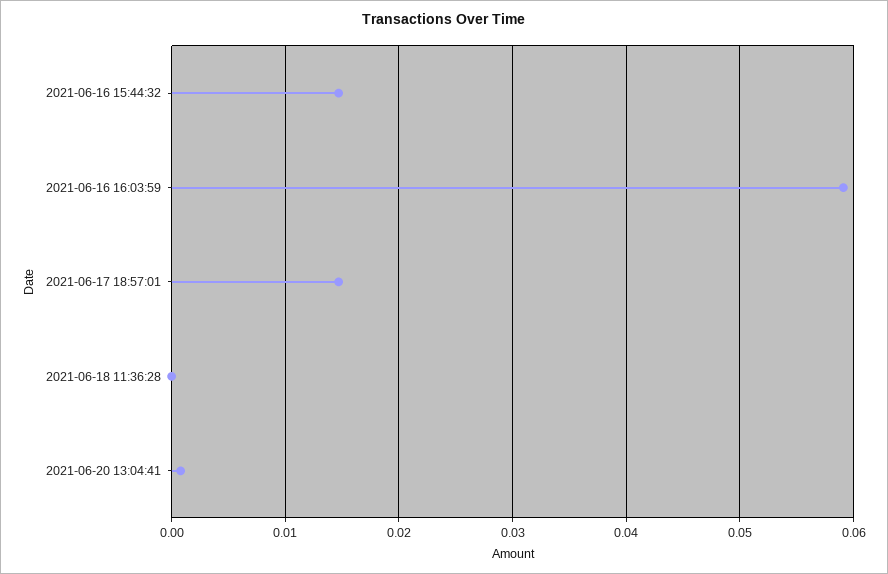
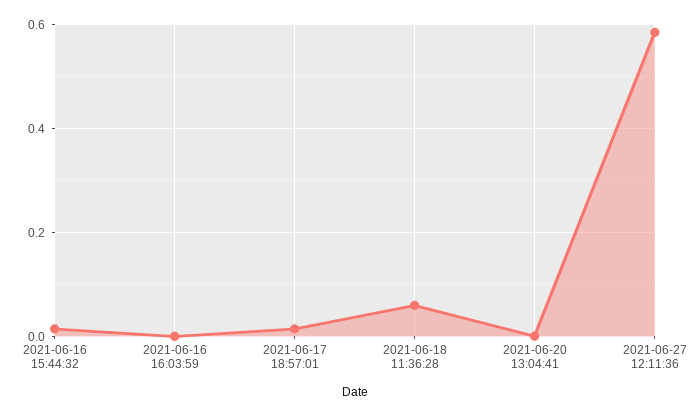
2021-06-16 16:03:59: 0.059 -> 0
2021-06-18 11:36:28: 0 -> 0.06
2021-06-27 12:11:36: none -> 0.58

